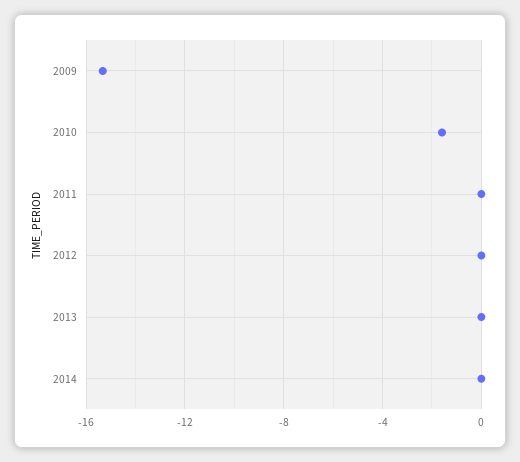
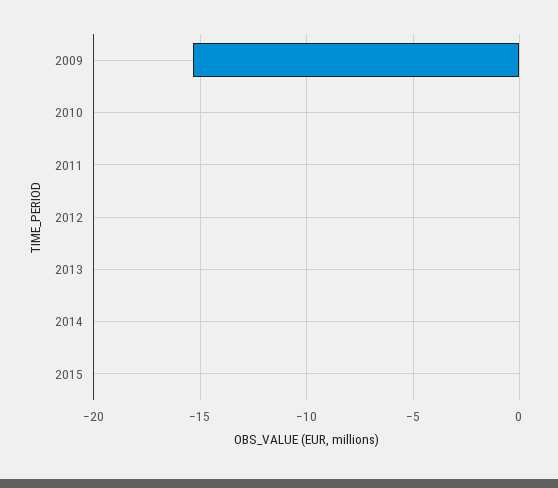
2010: -1.5 -> 0
2015: none -> 0

